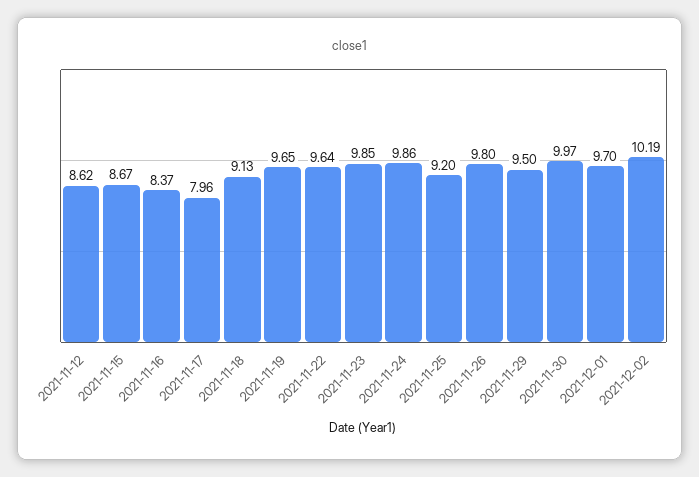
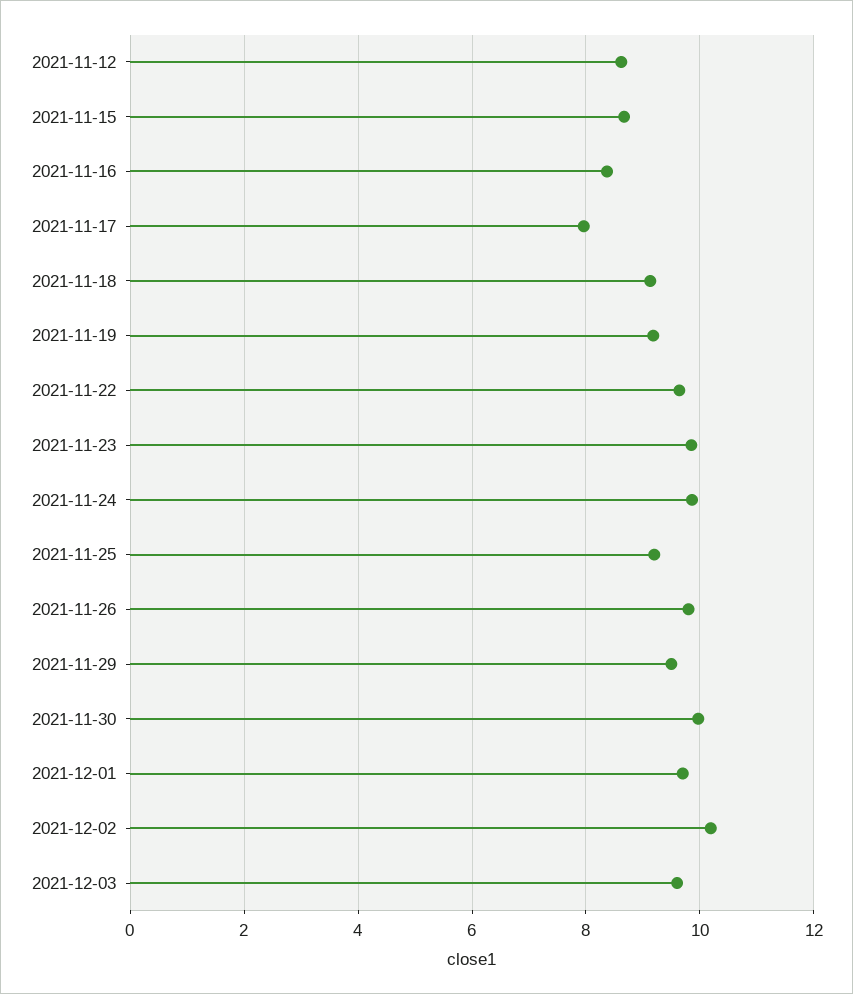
2021-11-19: 9.65 -> 9.2
2021-12-03: none -> 9.6

